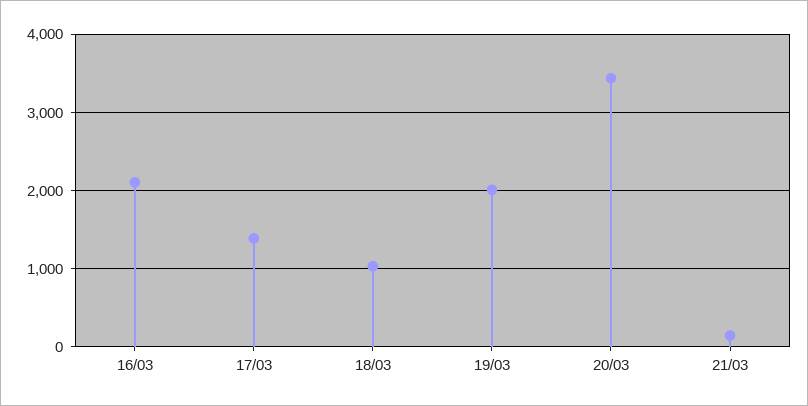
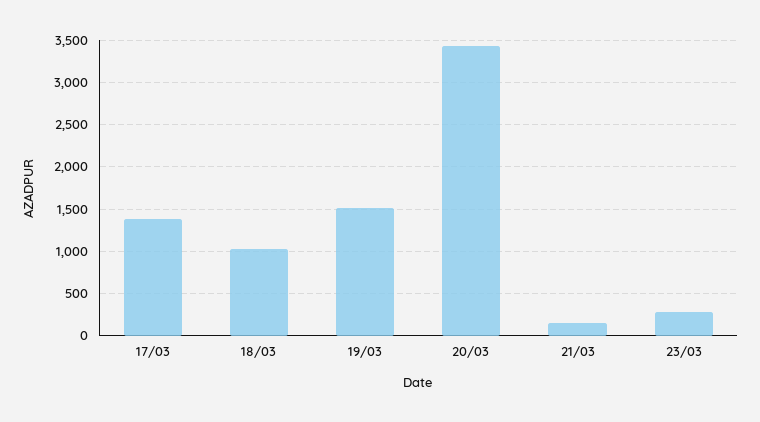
16/03: 2100 -> none
19/03: 2000 -> 1500
23/03: none -> 300

